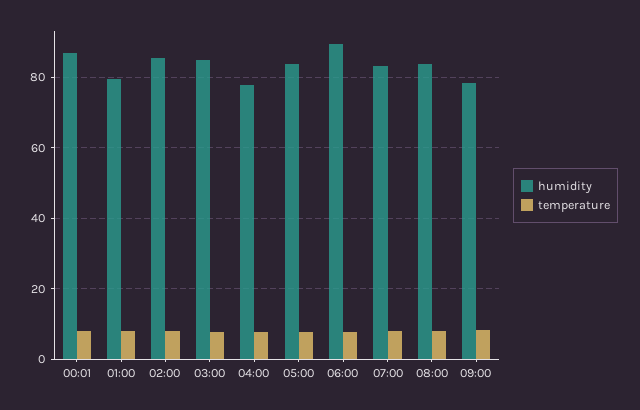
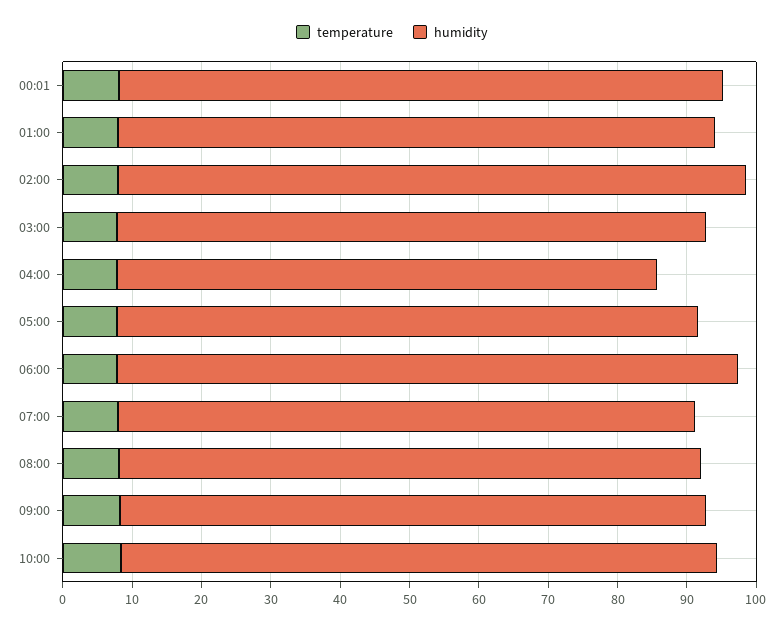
humidity, 01:00: 80 -> 86
humidity, 02:00: 86 -> 90
humidity, 09:00: 78 -> 84
temperature, 10:00: none -> 8
humidity, 10:00: none -> 86

